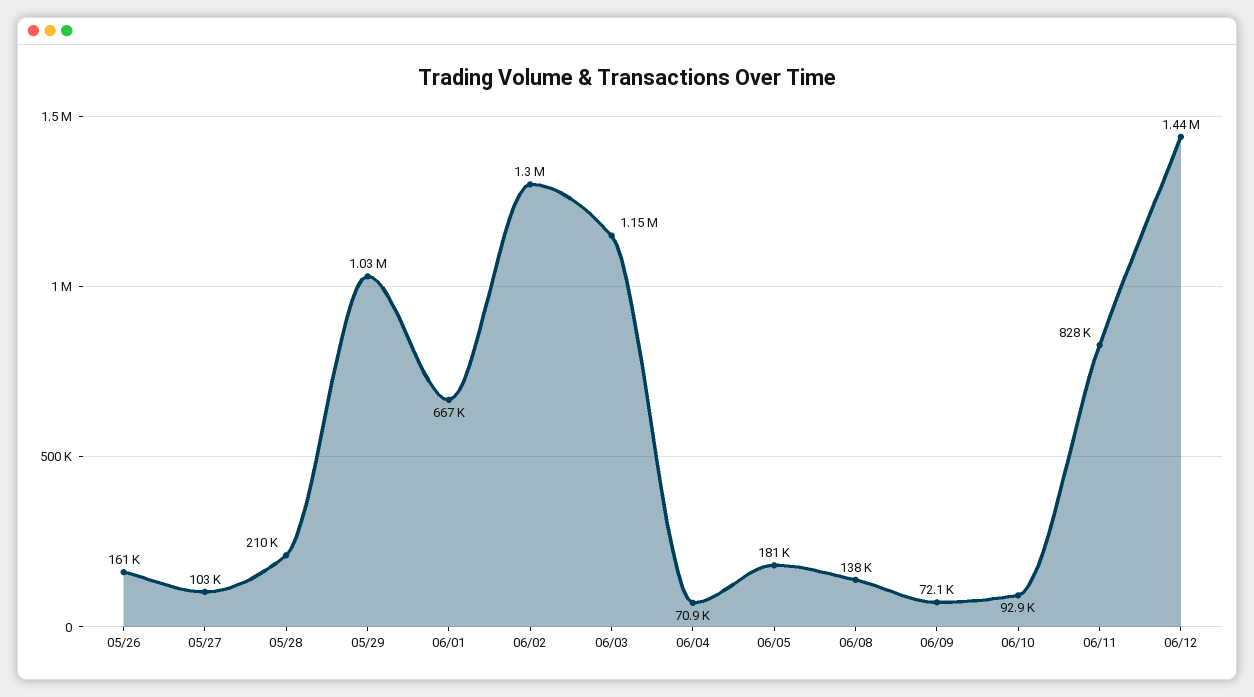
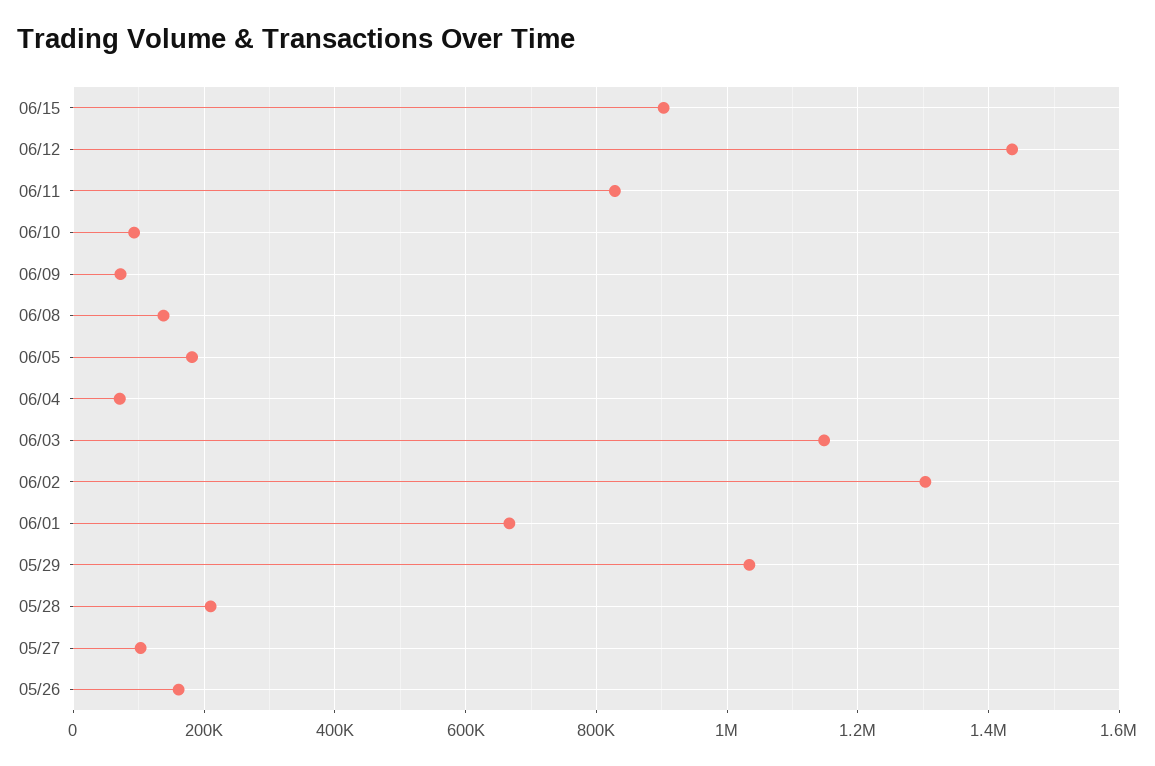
06/15: none -> 900000

